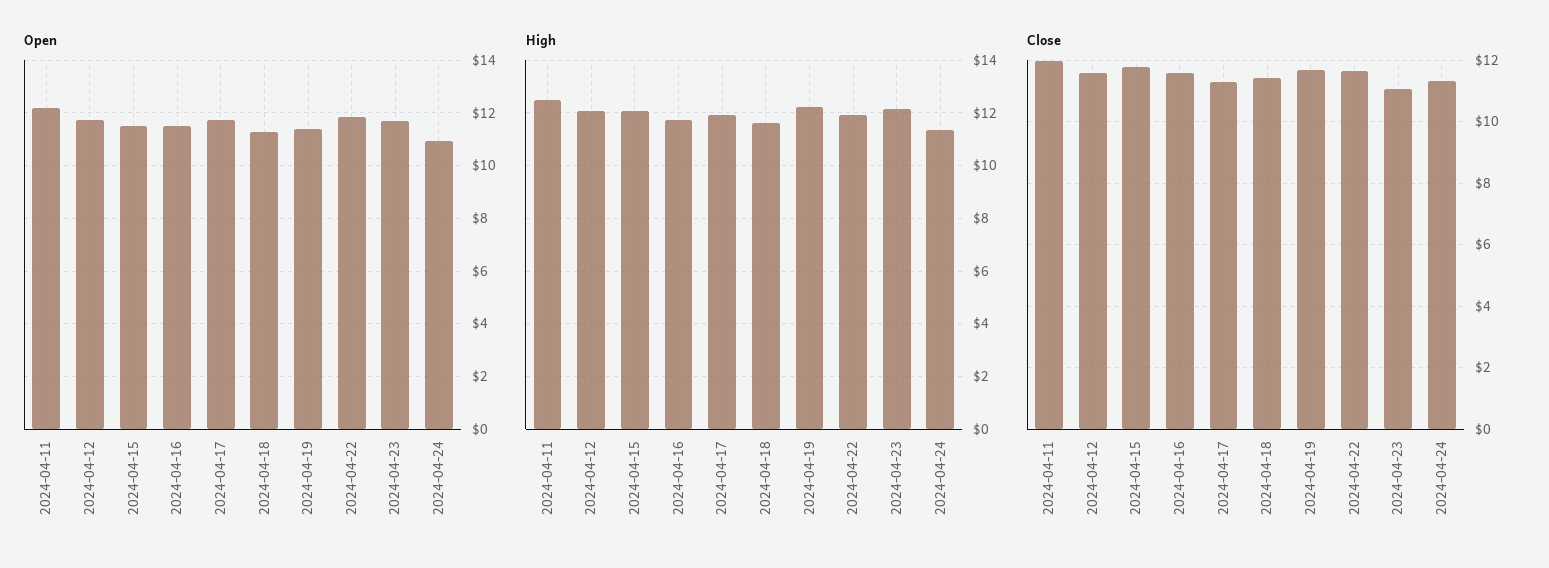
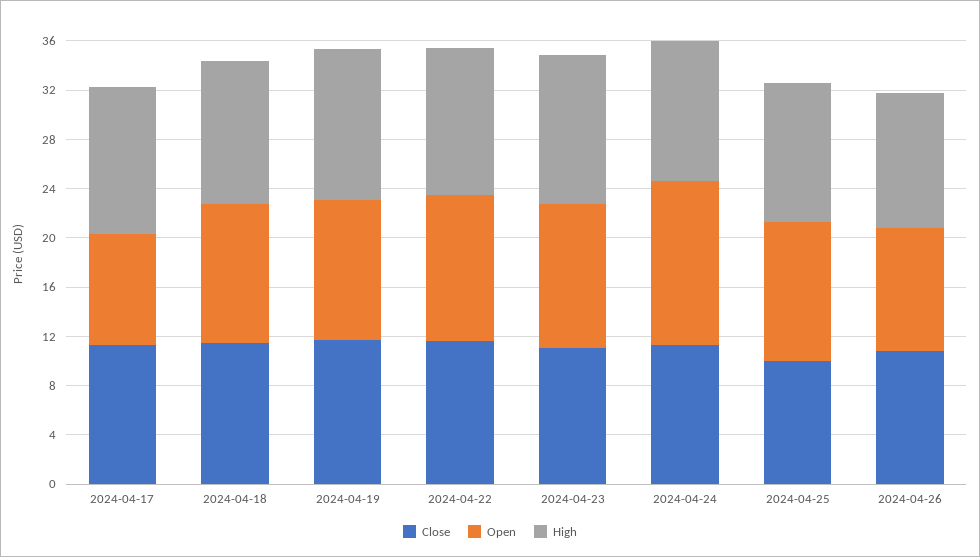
Open, 2024-04-11: 12.25 -> none
Open, 2024-04-12: 11.75 -> none
Open, 2024-04-15: 11.5 -> none
Open, 2024-04-16: 11.5 -> none
Open, 2024-04-17: 11.75 -> 9
Open, 2024-04-24: 11 -> 13
High, 2024-04-11: 12.5 -> none
High, 2024-04-12: 12 -> none
High, 2024-04-15: 12 -> none
High, 2024-04-16: 11.75 -> none
Close, 2024-04-11: 12 -> none
Close, 2024-04-12: 11.6 -> none
Close, 2024-04-15: 11.8 -> none
Close, 2024-04-16: 11.6 -> none
Close, 2024-04-25: none -> 10
Open, 2024-04-25: none -> 11
High, 2024-04-25: none -> 11
Close, 2024-04-26: none -> 11
Open, 2024-04-26: none -> 10
High, 2024-04-26: none -> 11

